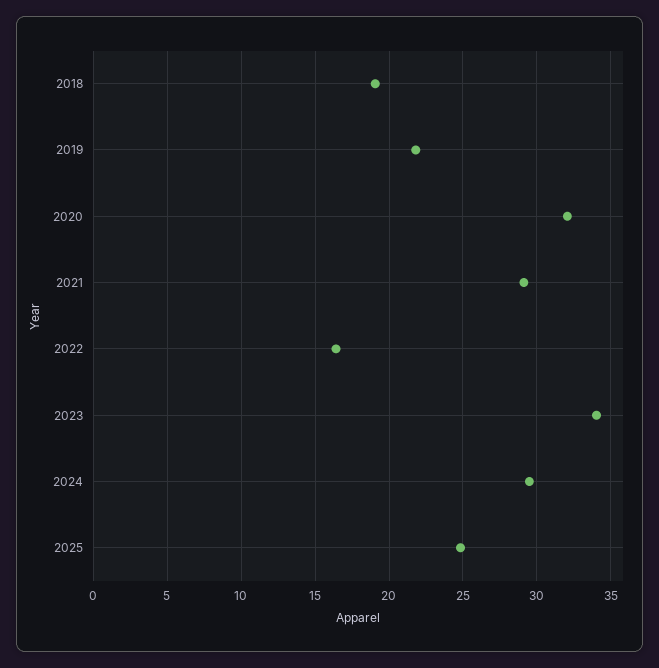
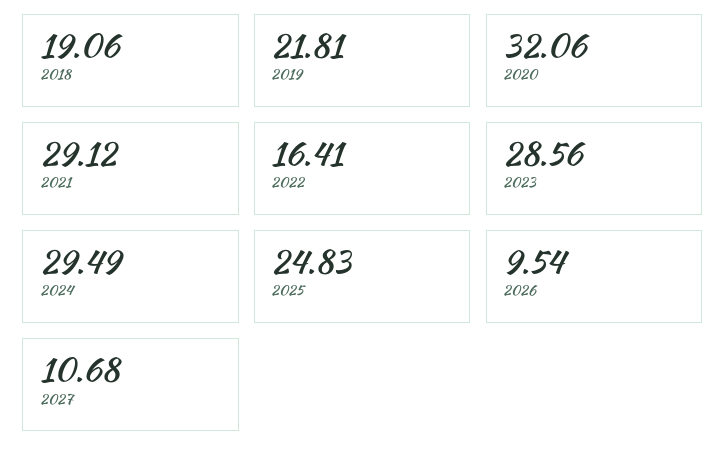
2023: 34 -> 28.56
2026: none -> 9.54
2027: none -> 10.68

